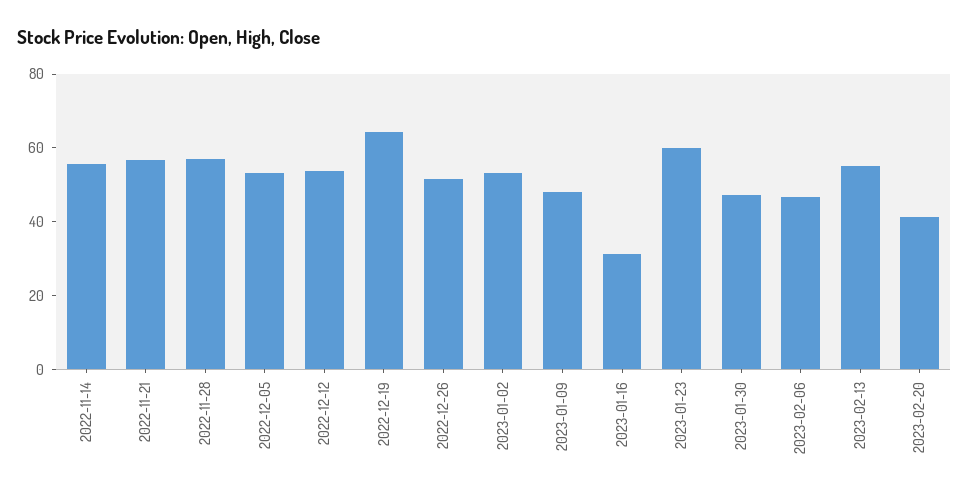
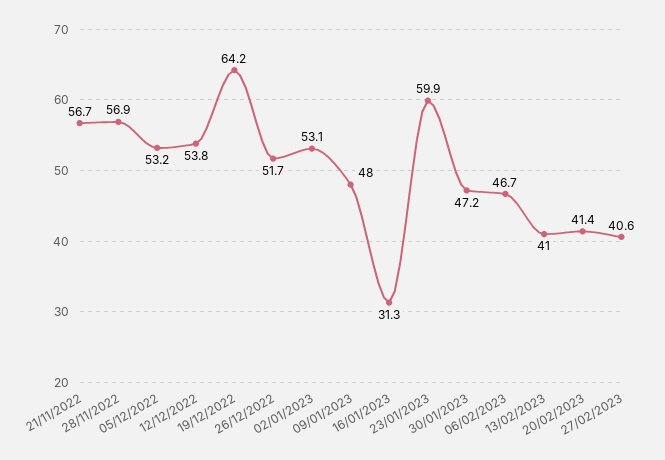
2022-11-14: 55 -> none
2023-02-13: 55 -> 41
27/02/2023: none -> 40.6

